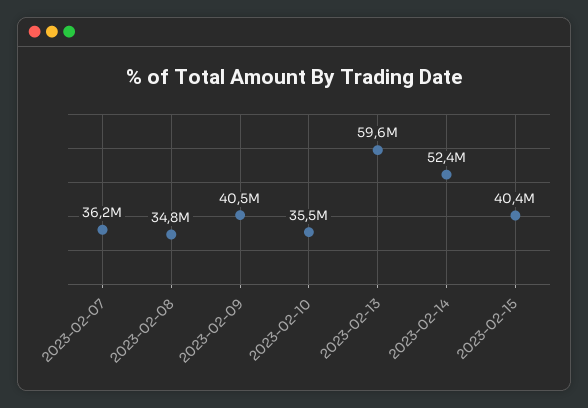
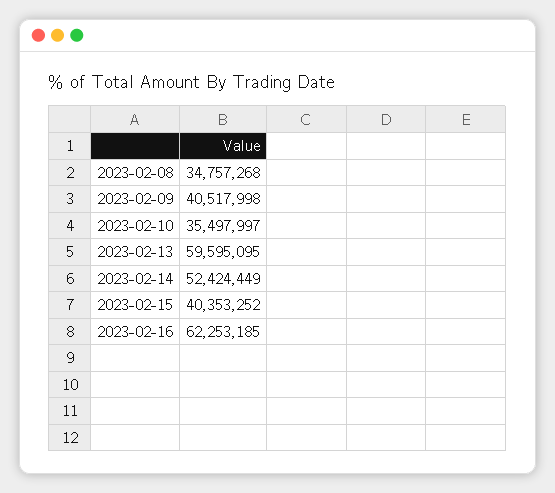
2023-02-07: 36200000 -> none
2023-02-16: none -> 62253185

